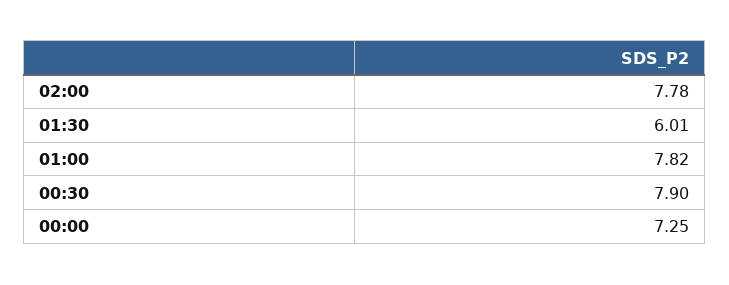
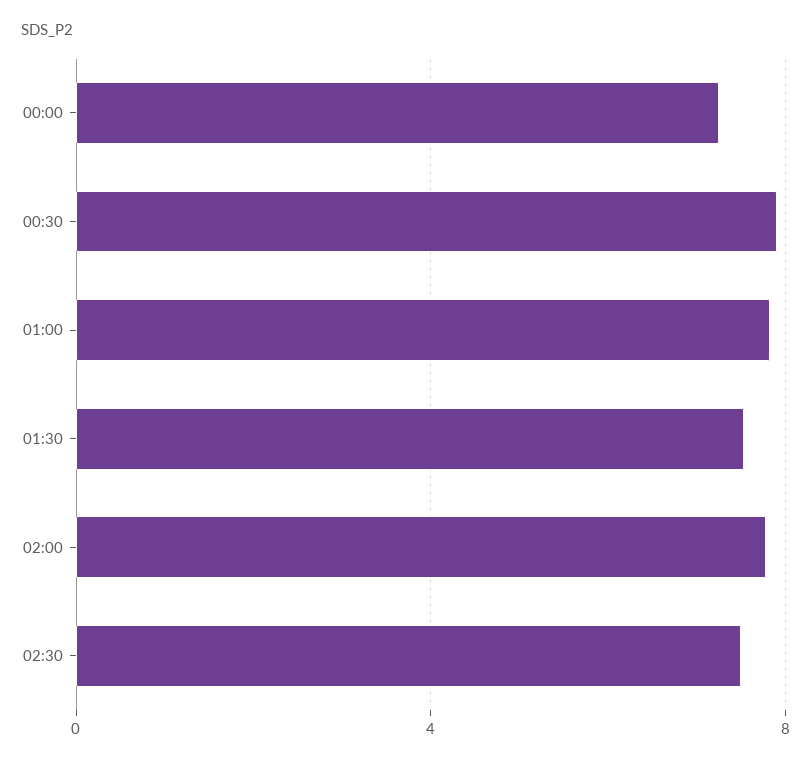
01:30: 6.01 -> 7.5
02:30: none -> 7.5

